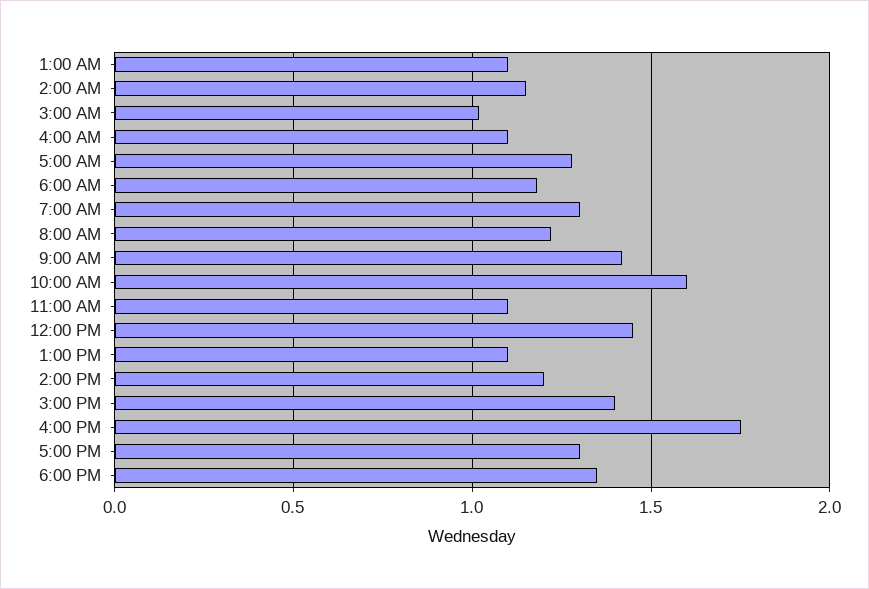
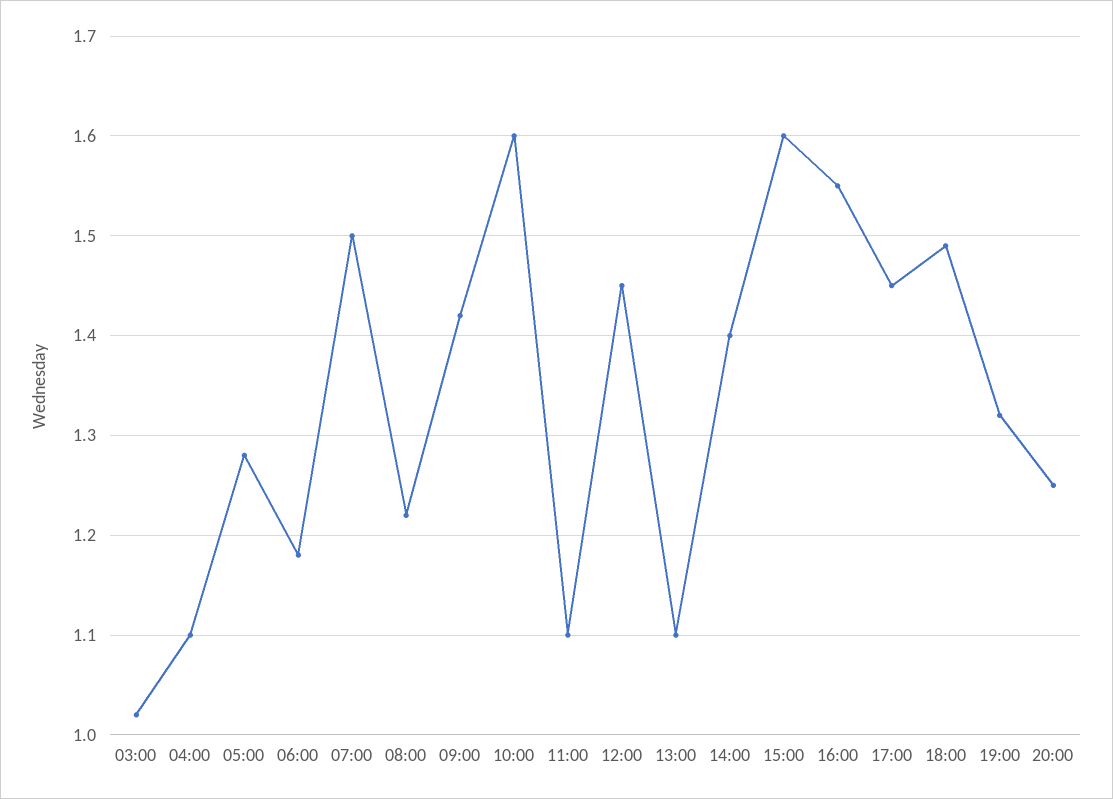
1:00 AM: 1.1 -> none
2:00 AM: 1.15 -> none
7:00 AM: 1.3 -> 1.5
2:00 PM: 1.2 -> 1.4
3:00 PM: 1.4 -> 1.6
4:00 PM: 1.75 -> 1.55
5:00 PM: 1.3 -> 1.45
6:00 PM: 1.35 -> 1.49
19:00: none -> 1.32
20:00: none -> 1.25

